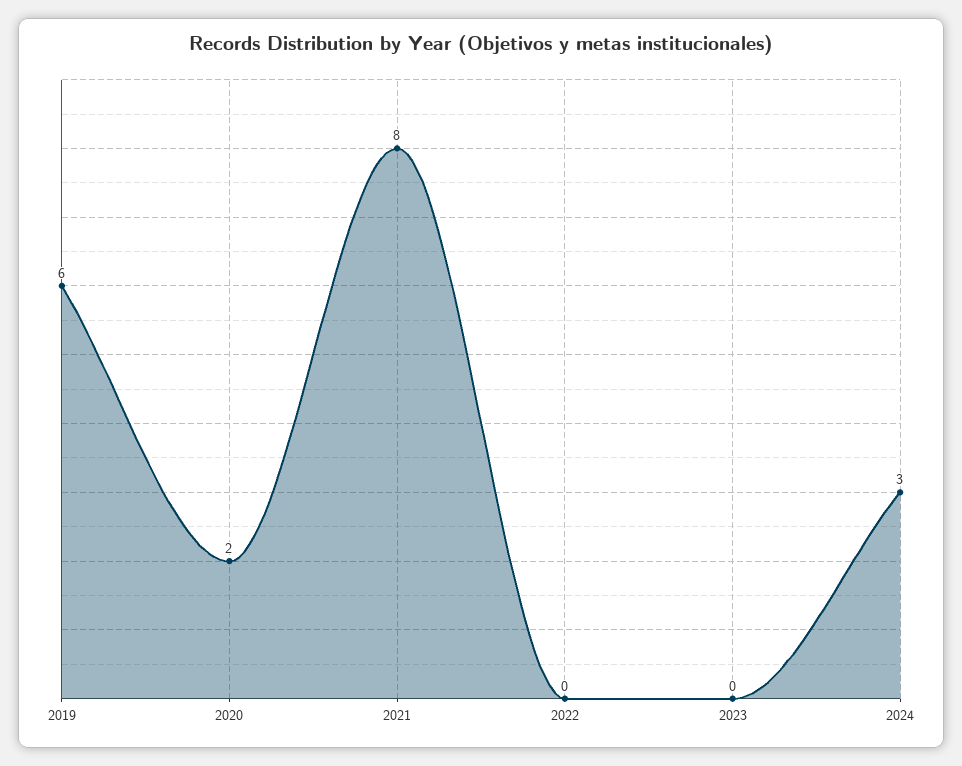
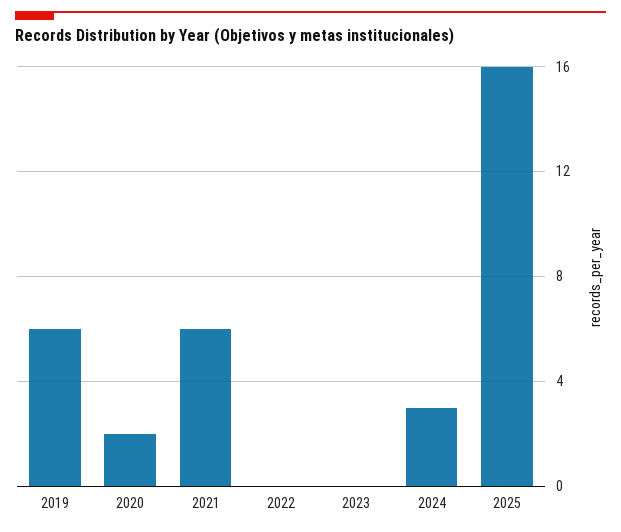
2021: 8 -> 6
2025: none -> 16

